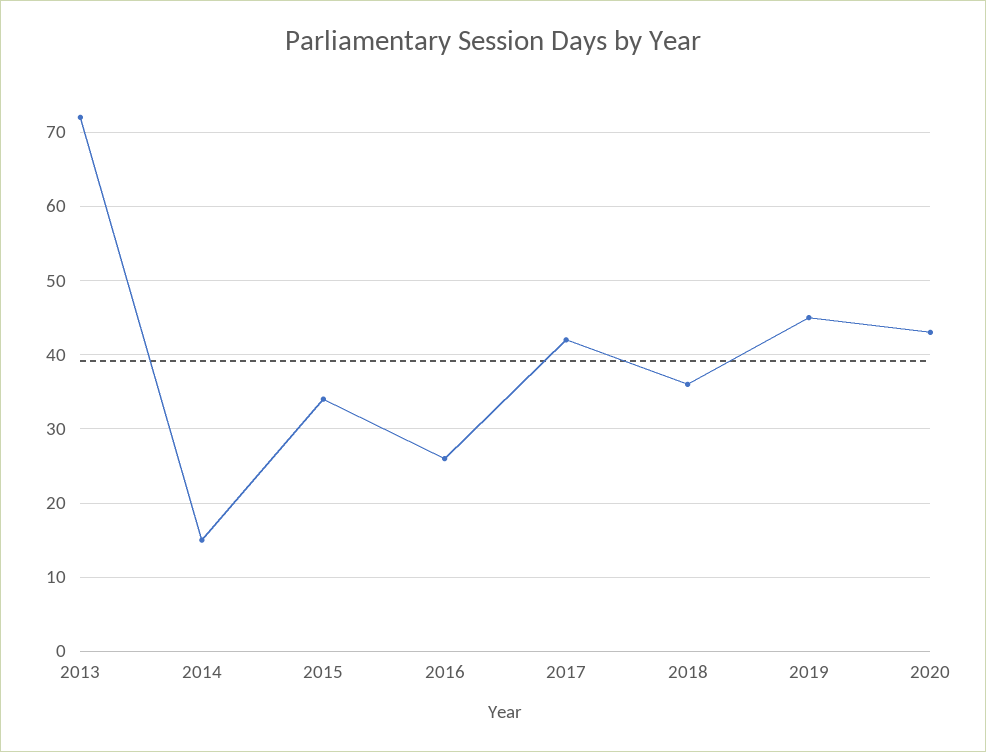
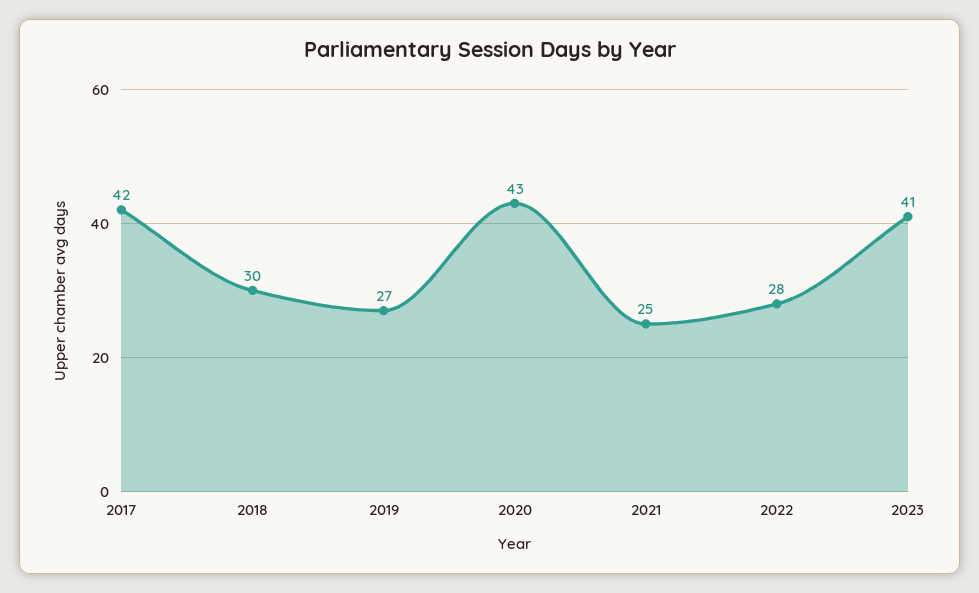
2013: 72 -> none
2014: 15 -> none
2015: 34 -> none
2016: 26 -> none
2018: 36 -> 30
2019: 45 -> 27
2021: none -> 25
2022: none -> 28
2023: none -> 41

